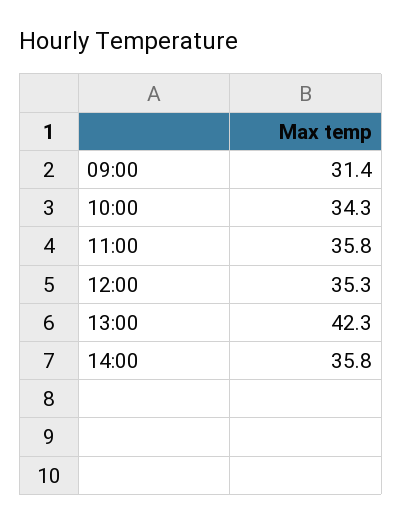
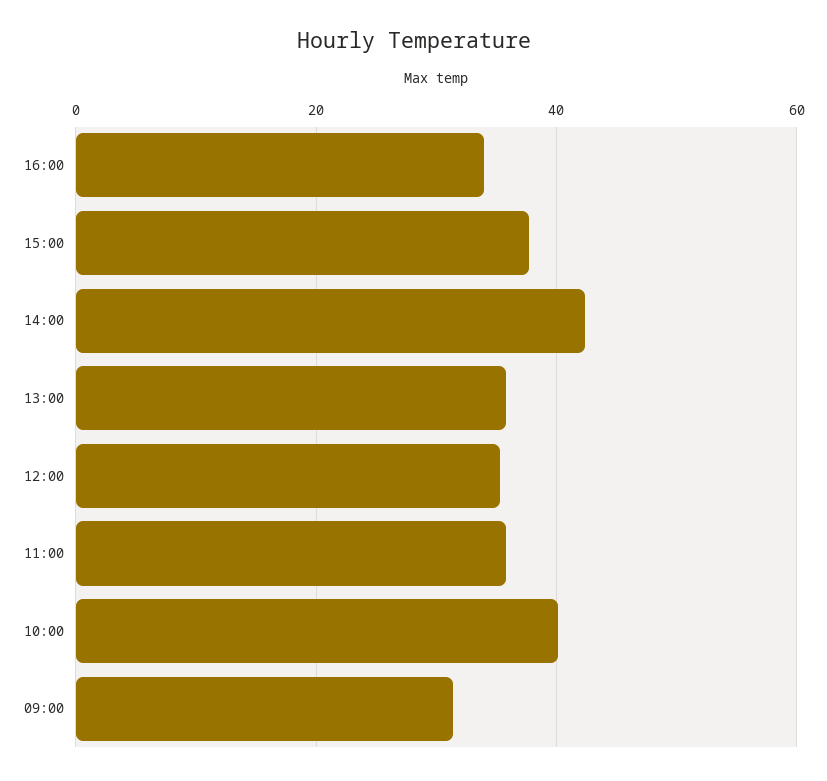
10:00: 34.3 -> 40
13:00: 42.3 -> 36
14:00: 35.8 -> 42
16:00: none -> 34
15:00: none -> 38

